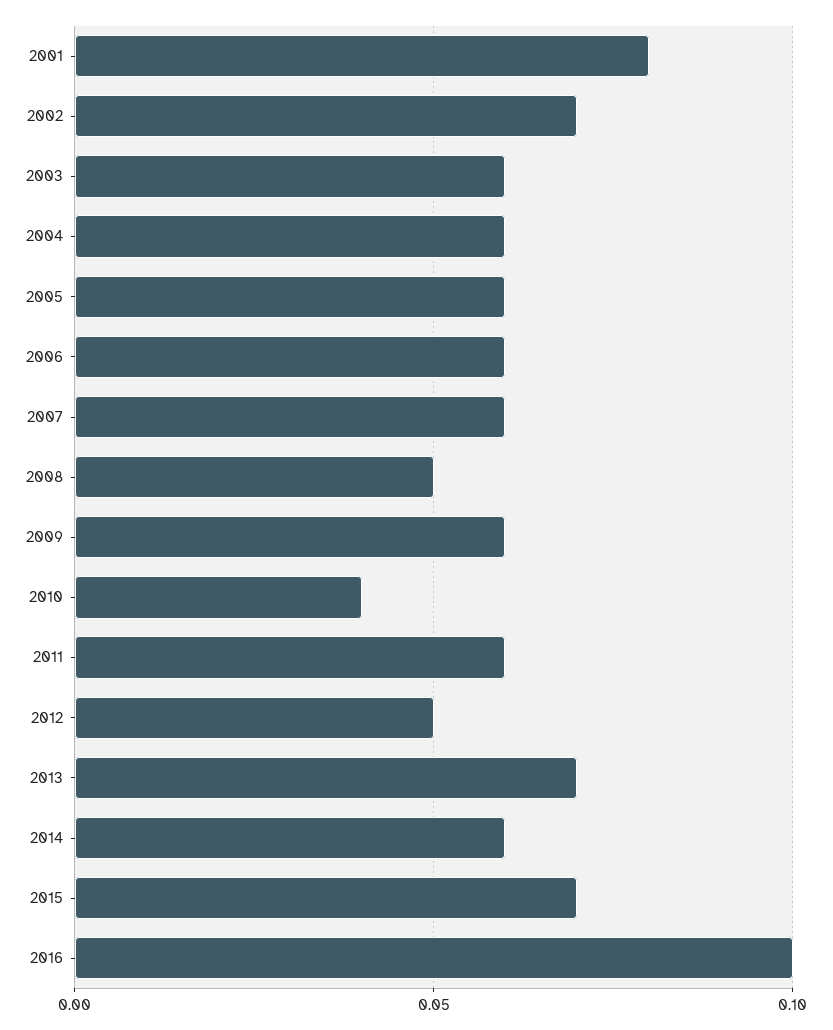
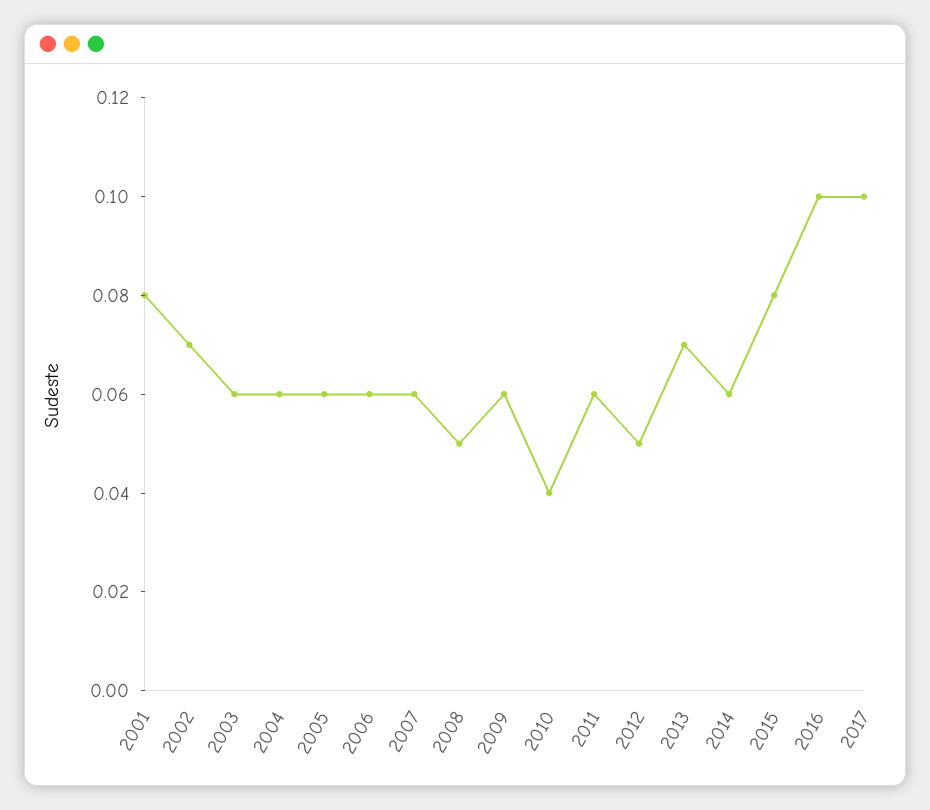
2015: 0.07 -> 0.08
2017: none -> 0.1

